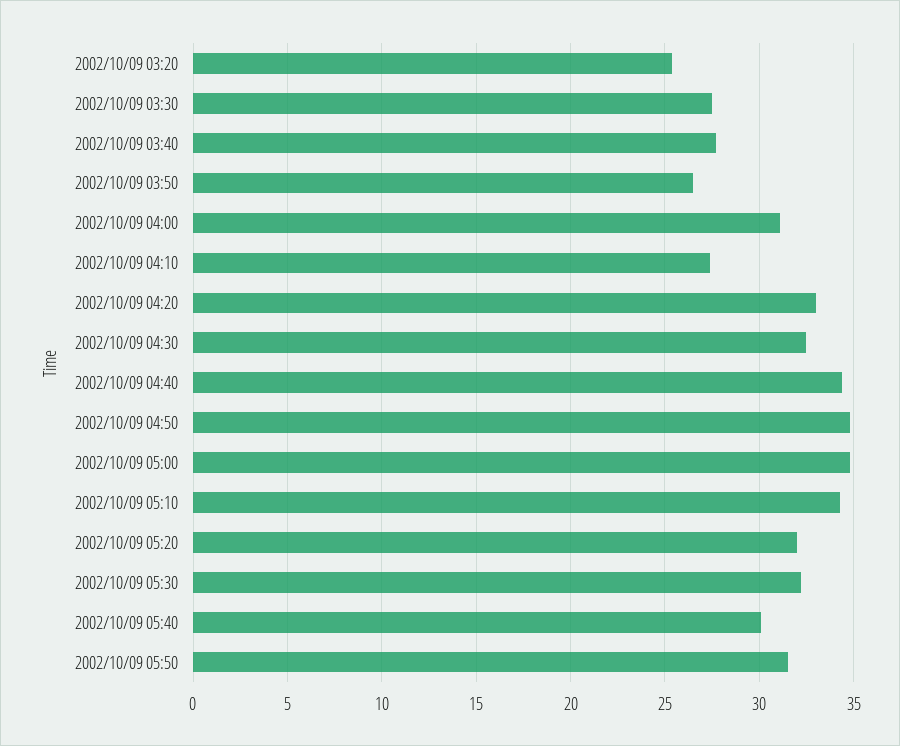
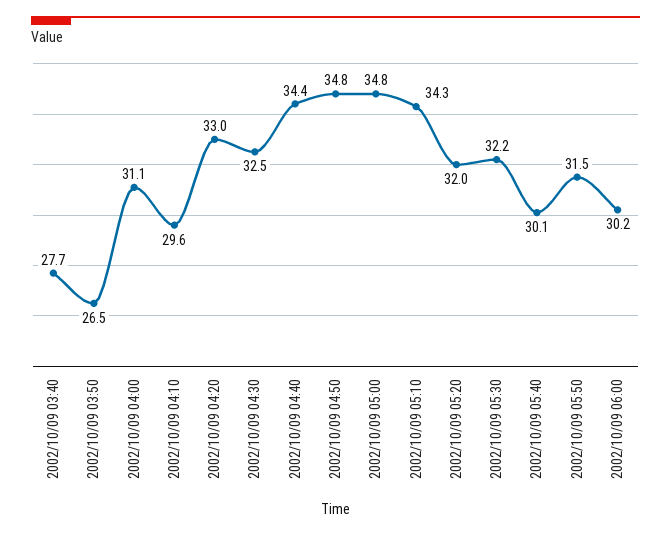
2002/10/09 03:20: 25.5 -> none
2002/10/09 03:30: 27.5 -> none
2002/10/09 04:10: 27.5 -> 29.6
2002/10/09 06:00: none -> 30.2

